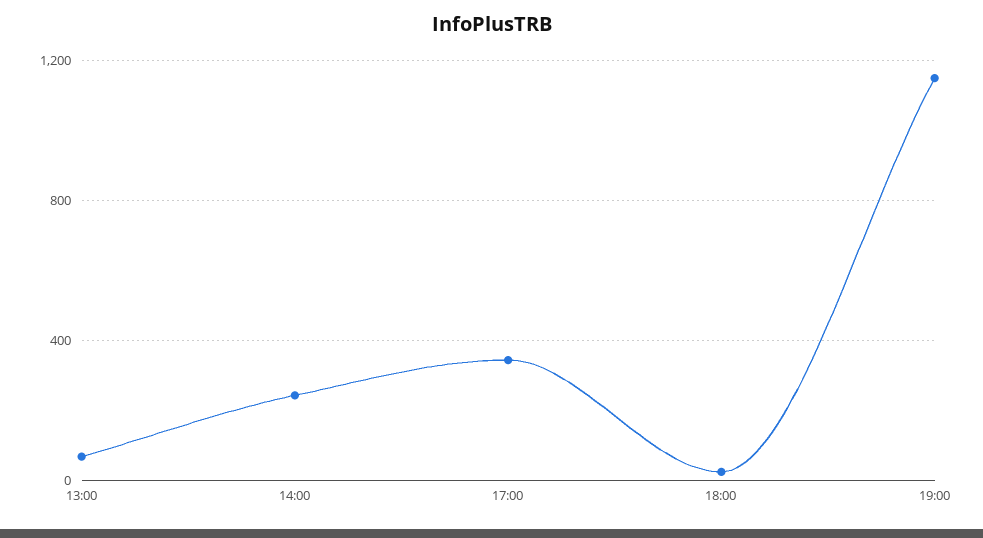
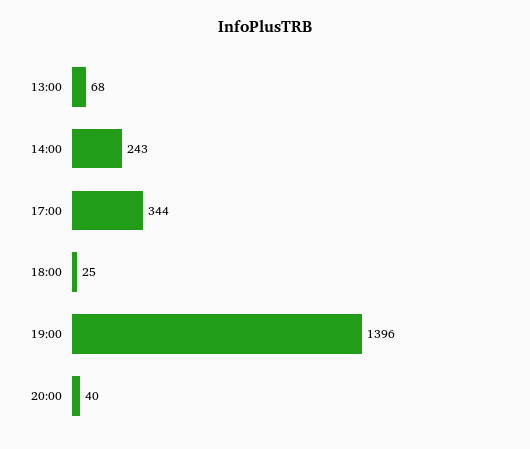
19:00: 1150 -> 1396
20:00: none -> 40

